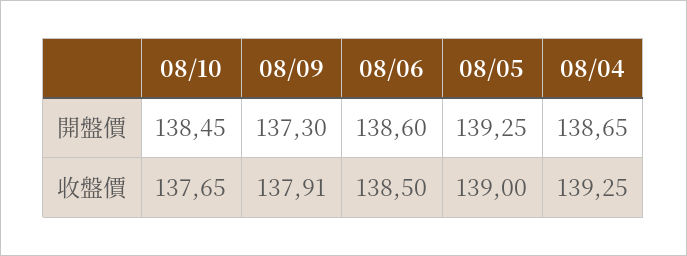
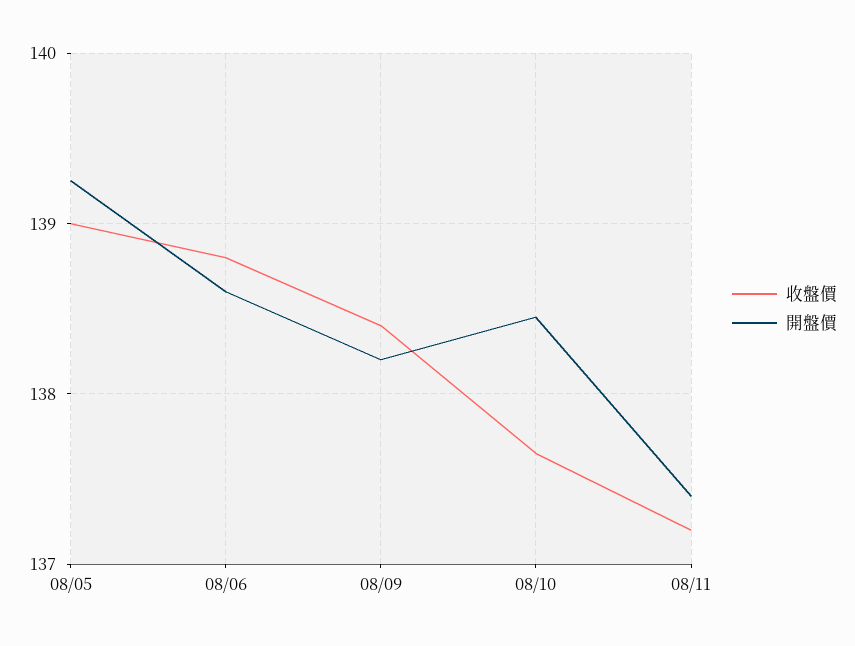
開盤價, 08/09: 137.3 -> 138.2
開盤價, 08/04: 138.65 -> none
收盤價, 08/09: 137.91 -> 138.4
收盤價, 08/06: 138.5 -> 138.8
收盤價, 08/04: 139.25 -> none
收盤價, 08/11: none -> 137.2
開盤價, 08/11: none -> 137.4

